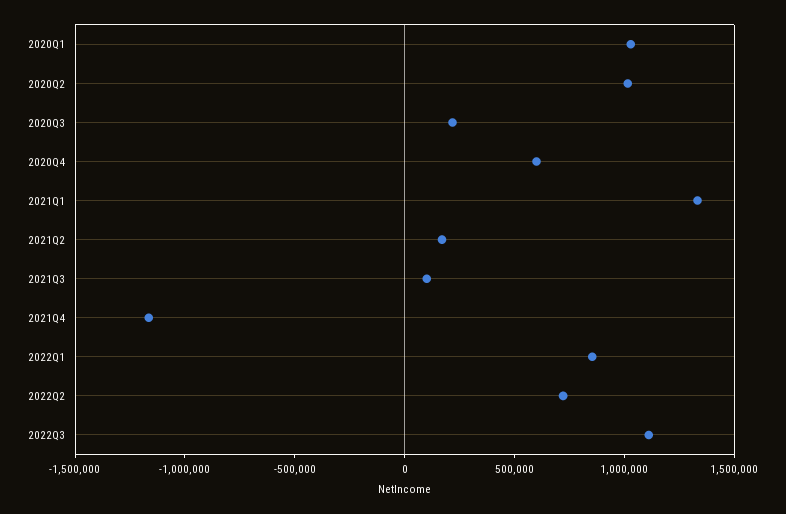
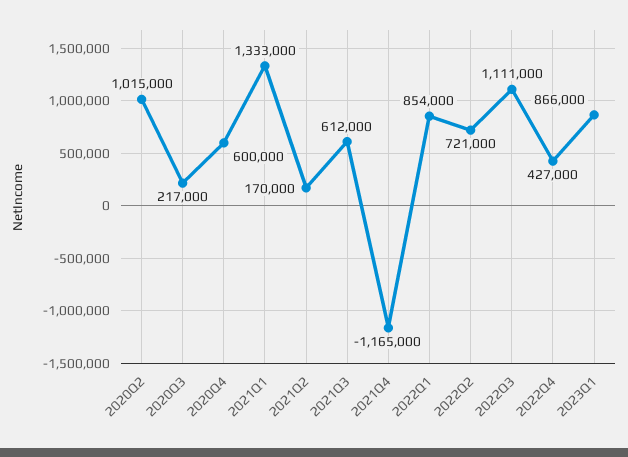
2020Q1: 1000000 -> none
2021Q3: 100000 -> 612000
2022Q4: none -> 427000
2023Q1: none -> 866000

